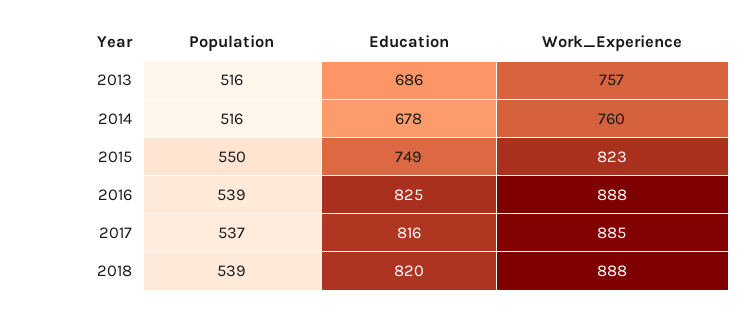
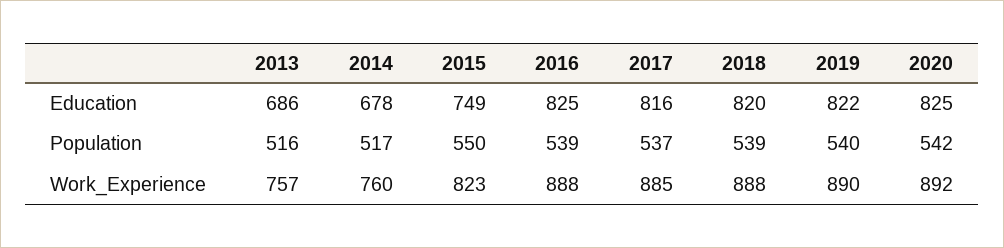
Population, 2014: 516 -> 517
Education, 2019: none -> 822
Education, 2020: none -> 825
Population, 2019: none -> 540
Population, 2020: none -> 542
Work_Experience, 2019: none -> 890
Work_Experience, 2020: none -> 892

